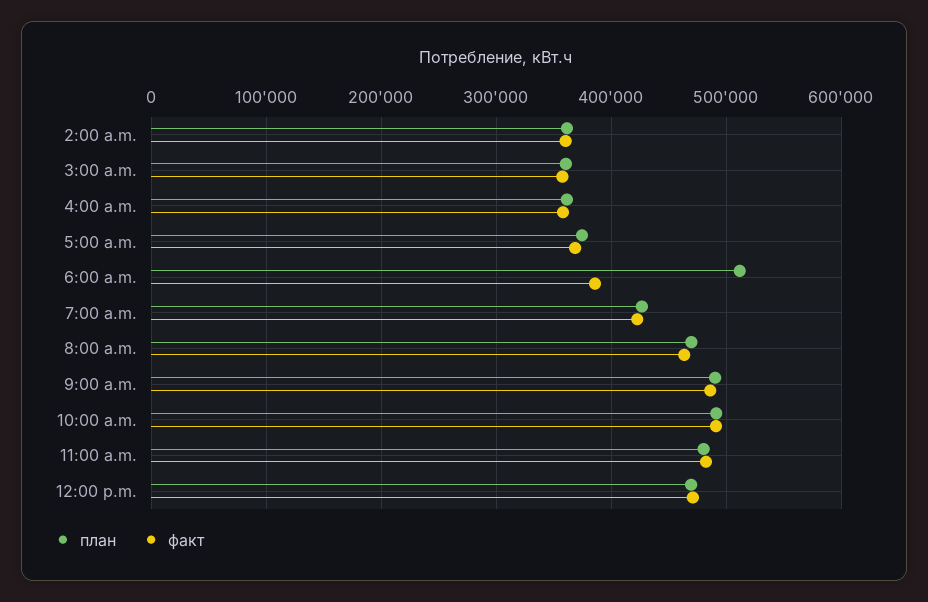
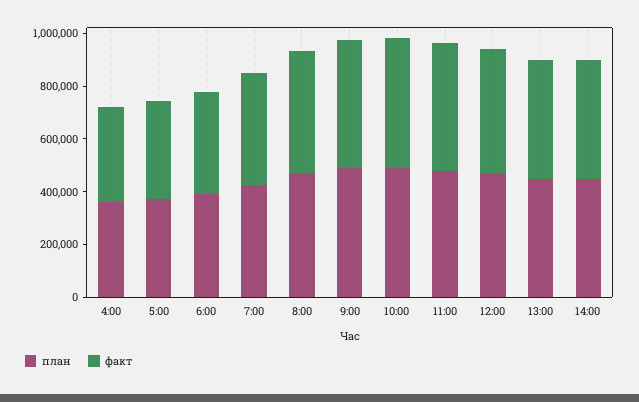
план, 2:00 a.m.: 360000 -> none
факт, 2:00 a.m.: 360000 -> none
план, 3:00 a.m.: 360000 -> none
факт, 3:00 a.m.: 360000 -> none
план, 6:00 a.m.: 510000 -> 400000
план, 13:00: none -> 450000
факт, 13:00: none -> 450000
план, 14:00: none -> 450000
факт, 14:00: none -> 450000

